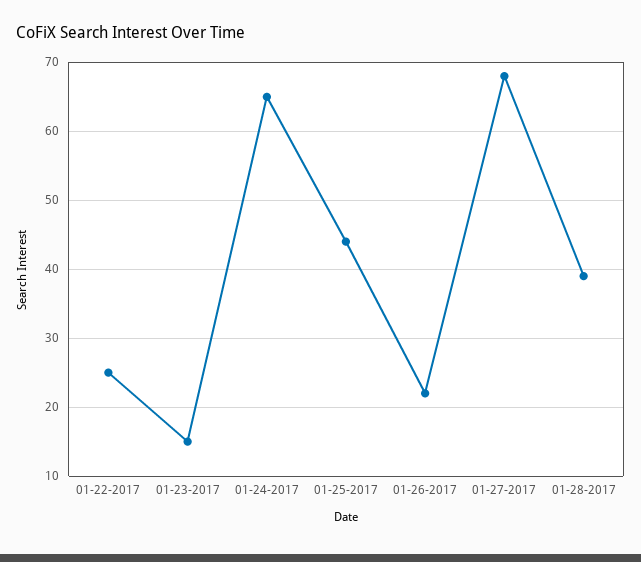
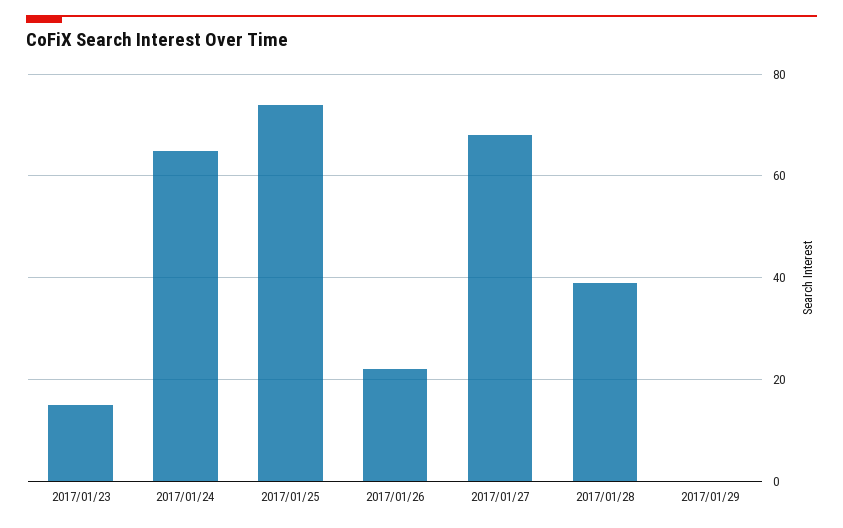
01-22-2017: 25 -> none
01-25-2017: 44 -> 75
2017/01/29: none -> 0

